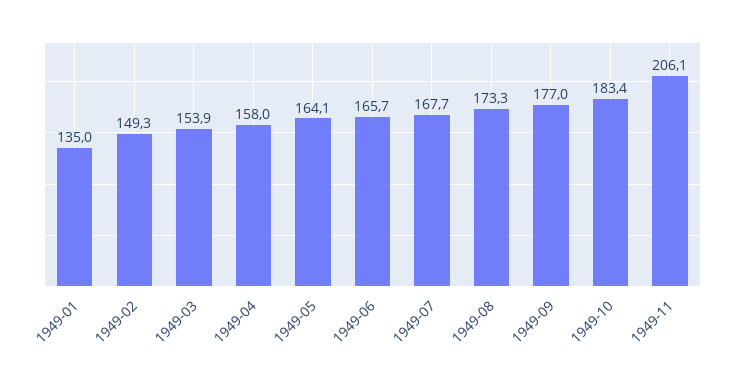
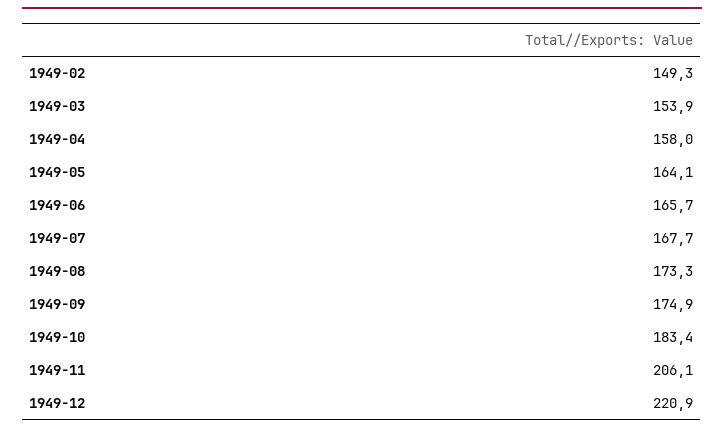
1949-01: 135 -> none
1949-09: 177 -> 174.9
1949-12: none -> 220.9

